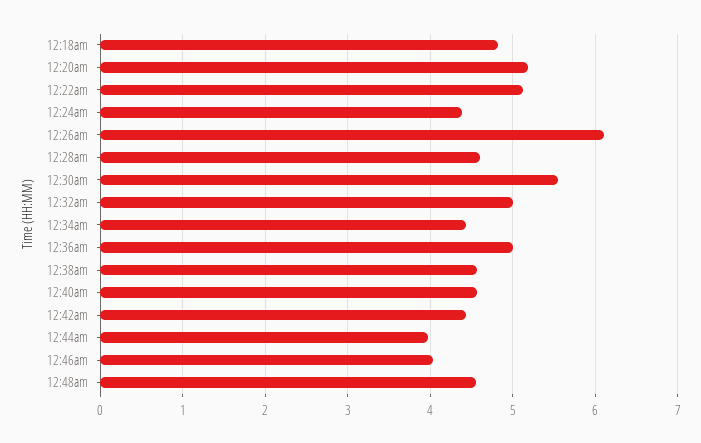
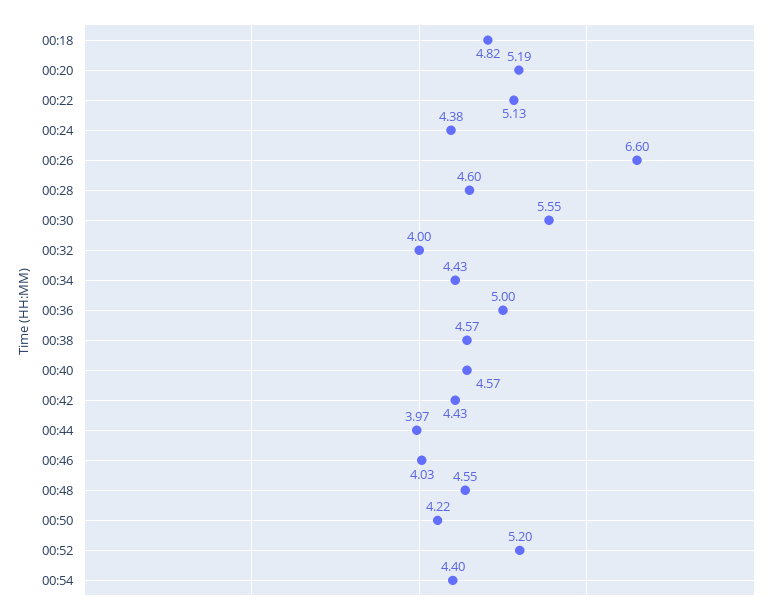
12:26am: 6.1 -> 6.6
12:32am: 5 -> 4
00:50: none -> 4.22
00:52: none -> 5.2
00:54: none -> 4.4

